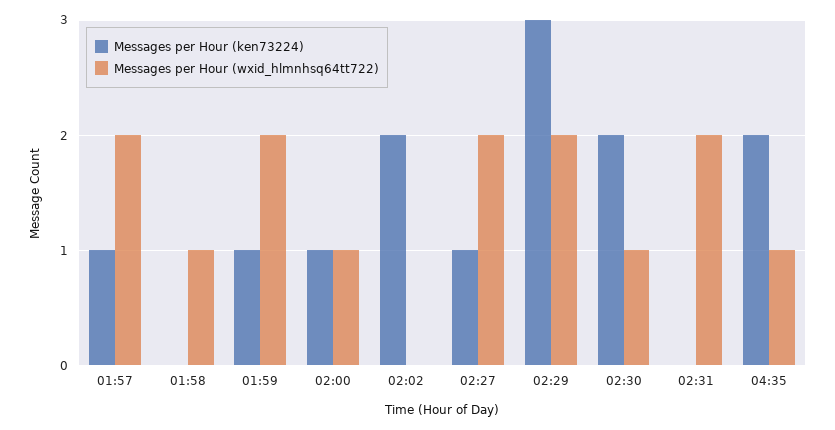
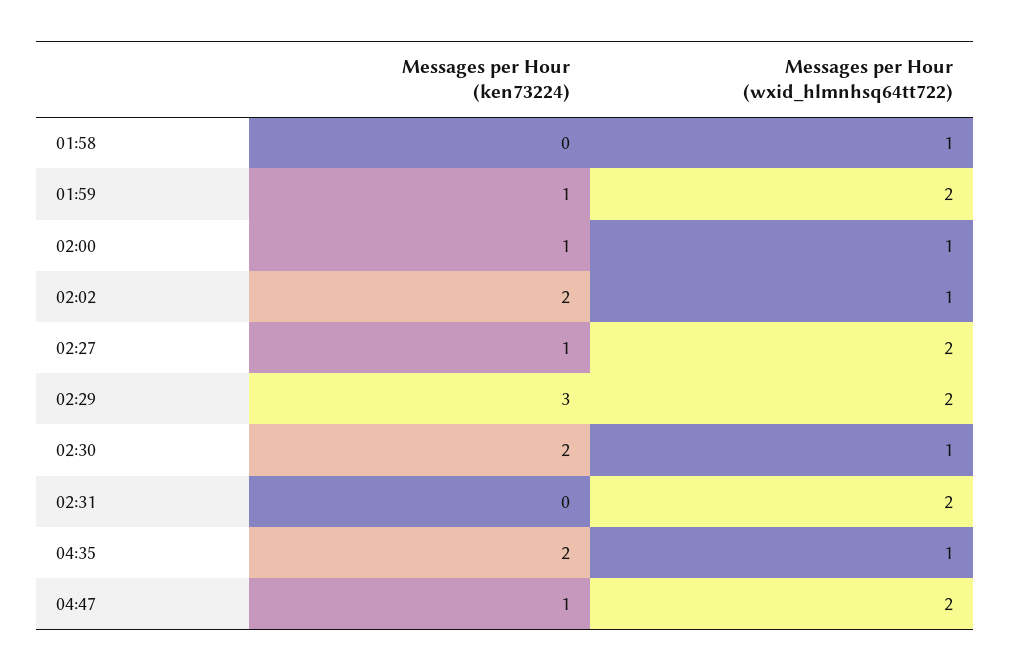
Messages per Hour (ken73224), 01:57: 1 -> none
Messages per Hour (wxid_hlmnhsq64tt722), 01:57: 2 -> none
Messages per Hour (wxid_hlmnhsq64tt722), 02:02: 0 -> 1
Messages per Hour (ken73224), 04:47: none -> 1
Messages per Hour (wxid_hlmnhsq64tt722), 04:47: none -> 2

